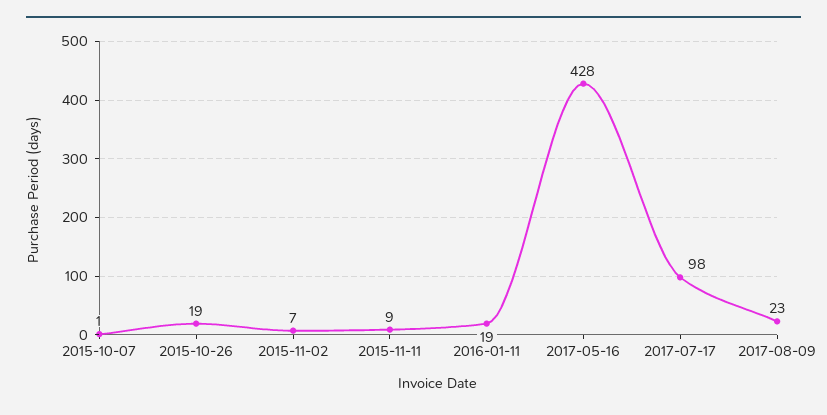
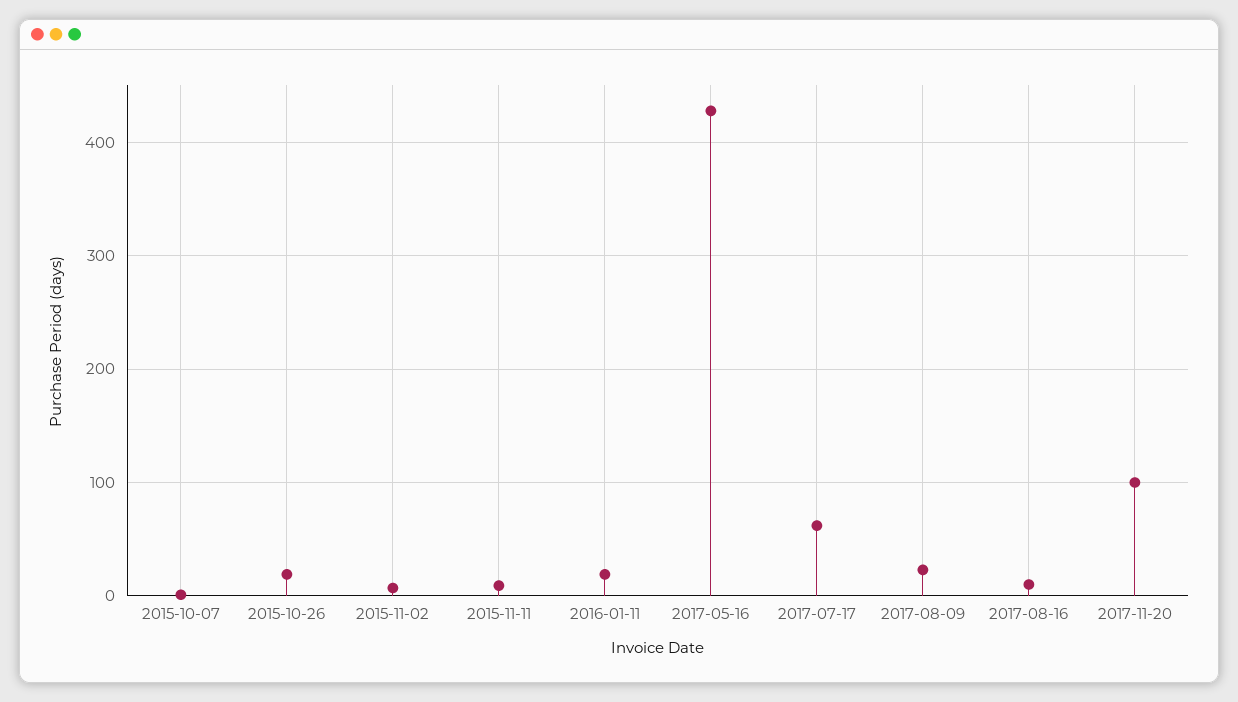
2017-07-17: 98 -> 60
2017-08-16: none -> 10
2017-11-20: none -> 100

